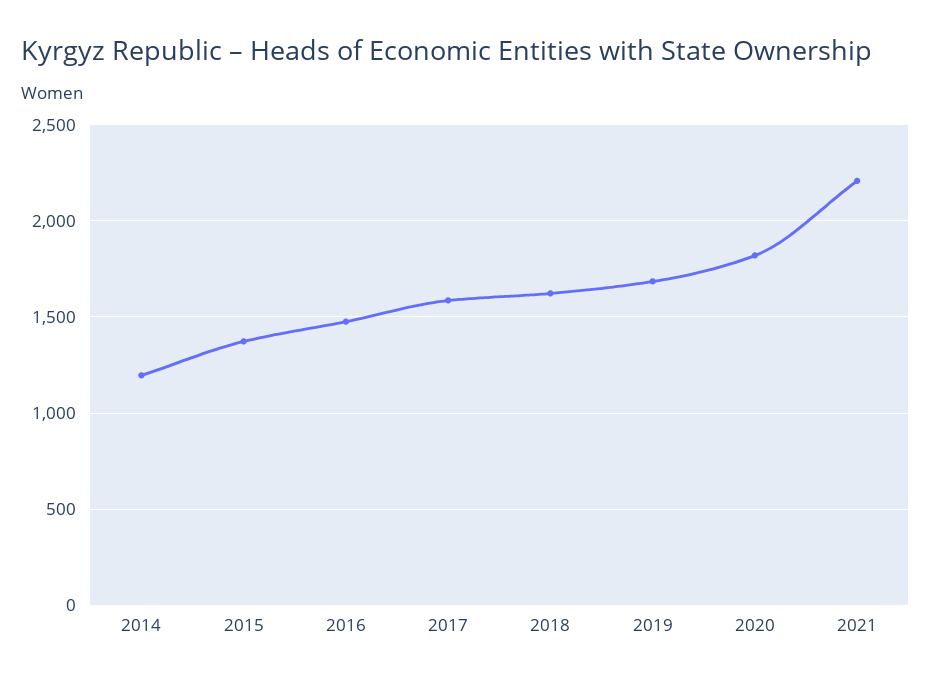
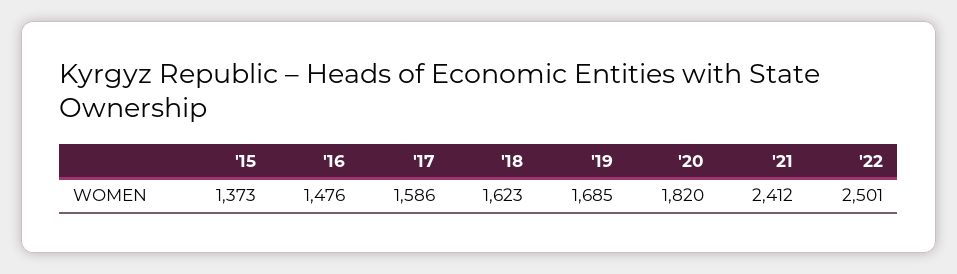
2014: 1200 -> none
2021: 2200 -> 2412
'22: none -> 2501

